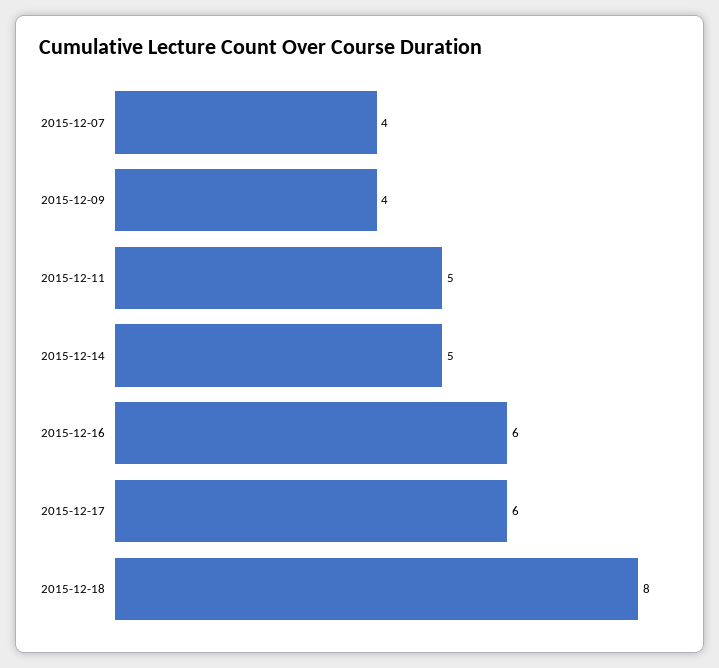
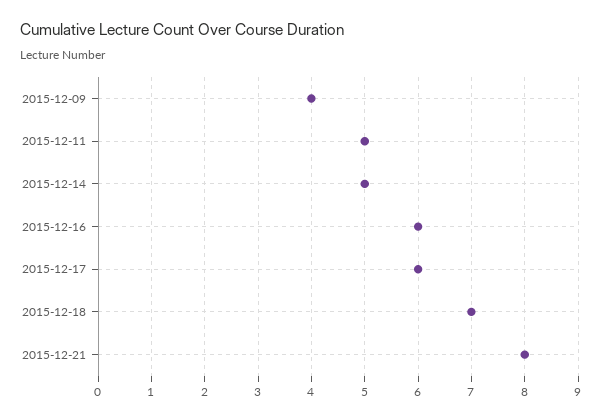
2015-12-07: 4 -> none
2015-12-18: 8 -> 7
2015-12-21: none -> 8

